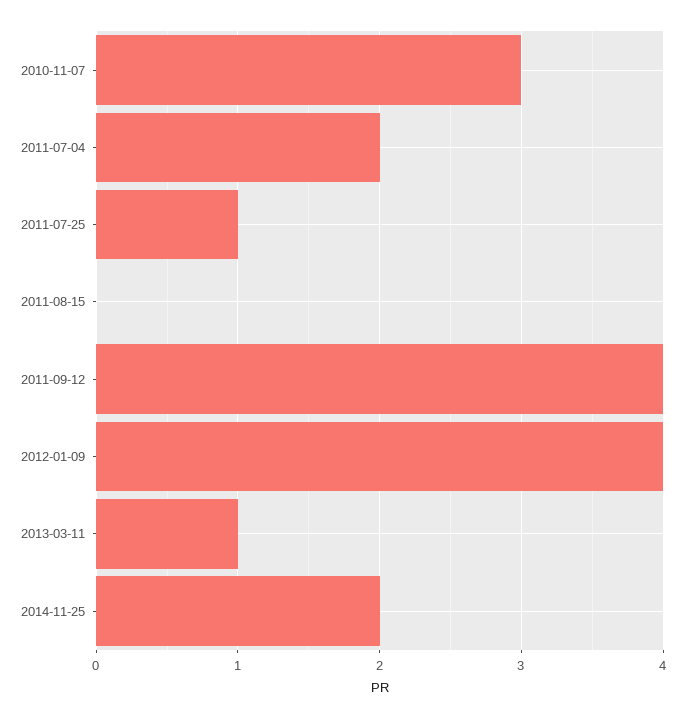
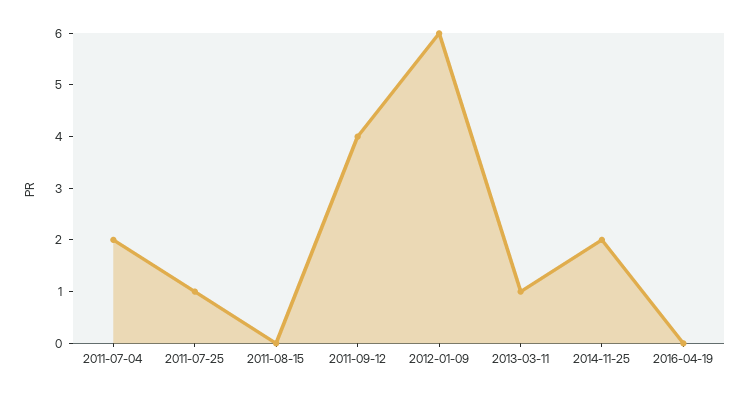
2010-11-07: 3 -> none
2012-01-09: 4 -> 6
2016-04-19: none -> 0

